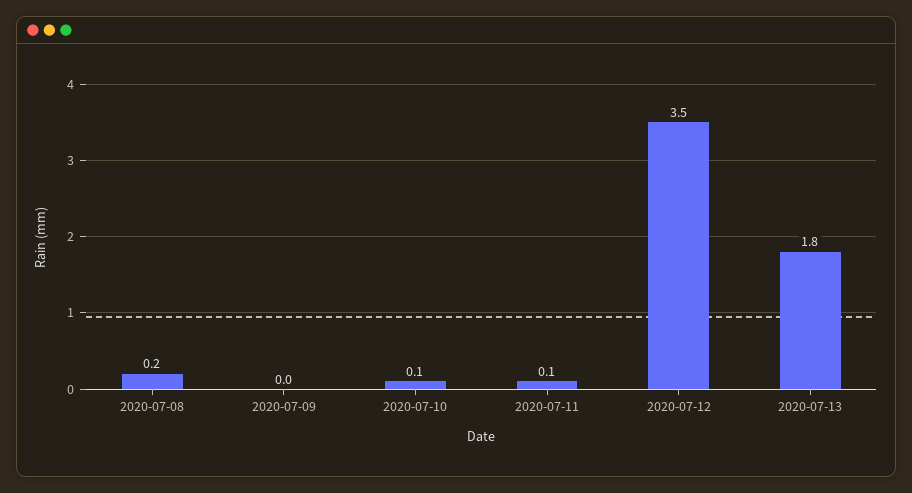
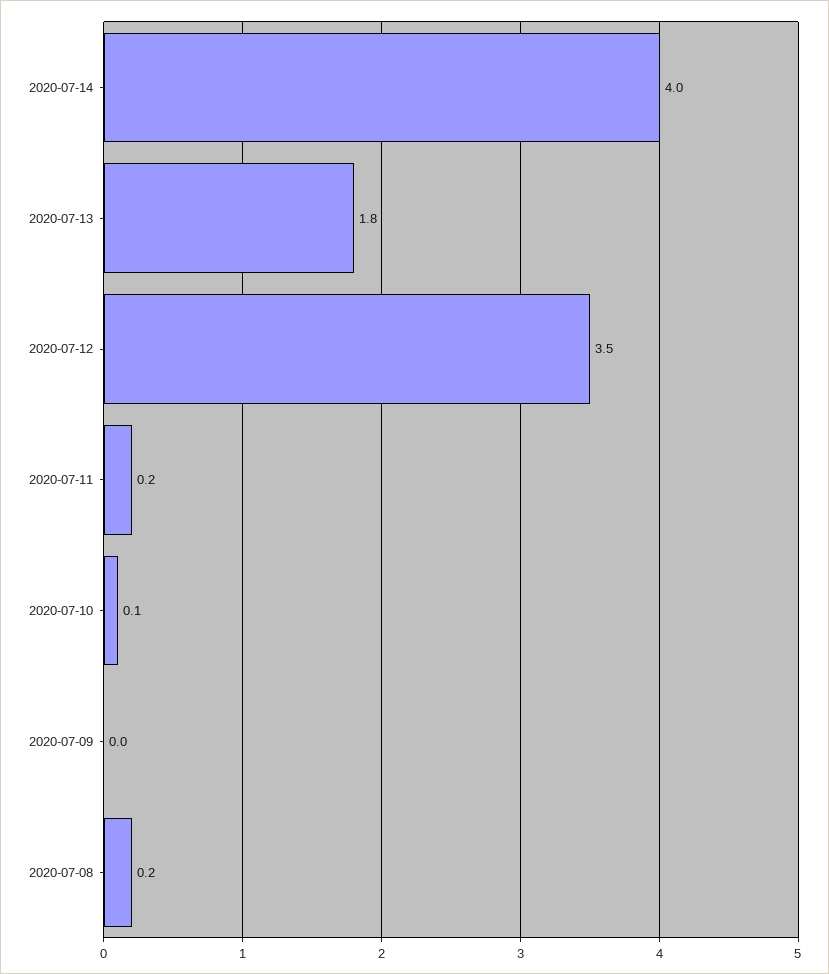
2020-07-11: 0.1 -> 0.2
2020-07-14: none -> 4

